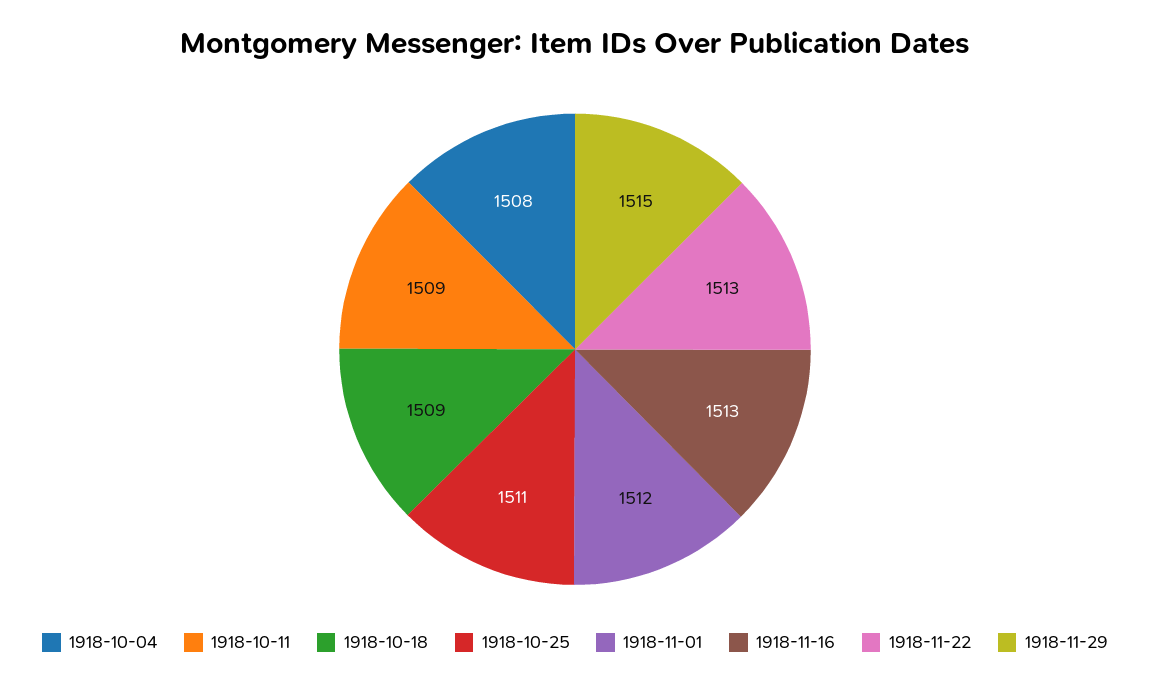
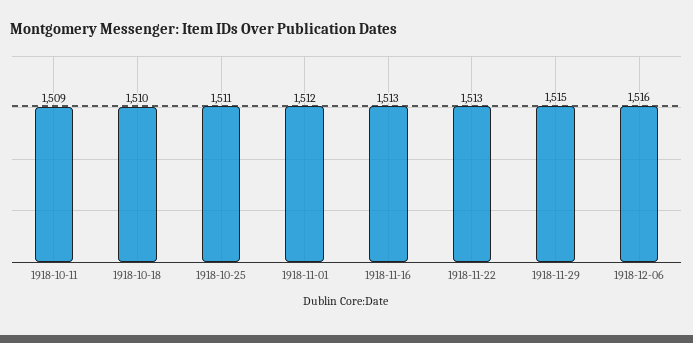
1918-10-04: 1508 -> none
1918-10-18: 1509 -> 1510
1918-12-06: none -> 1516

